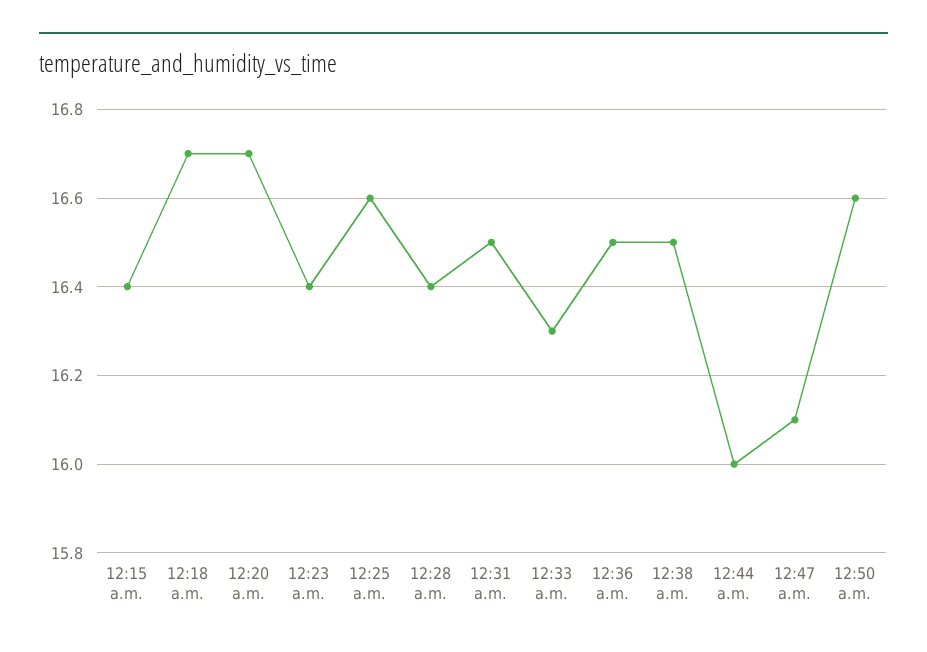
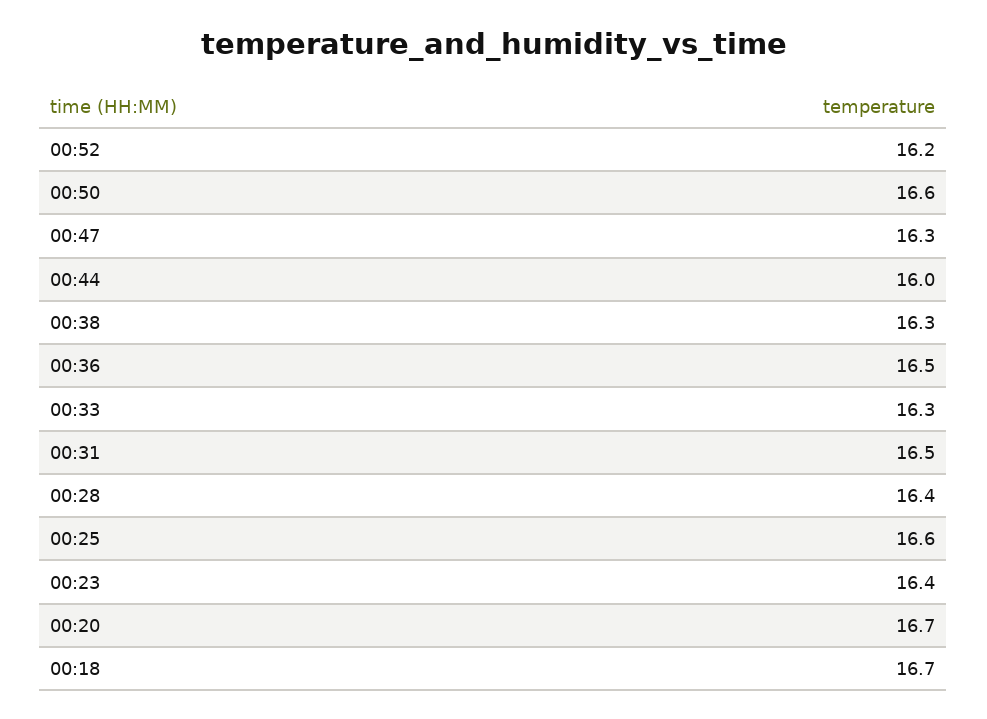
12:15 a.m.: 16.4 -> none
12:38 a.m.: 16.5 -> 16.3
12:47 a.m.: 16.1 -> 16.3
00:52: none -> 16.2

